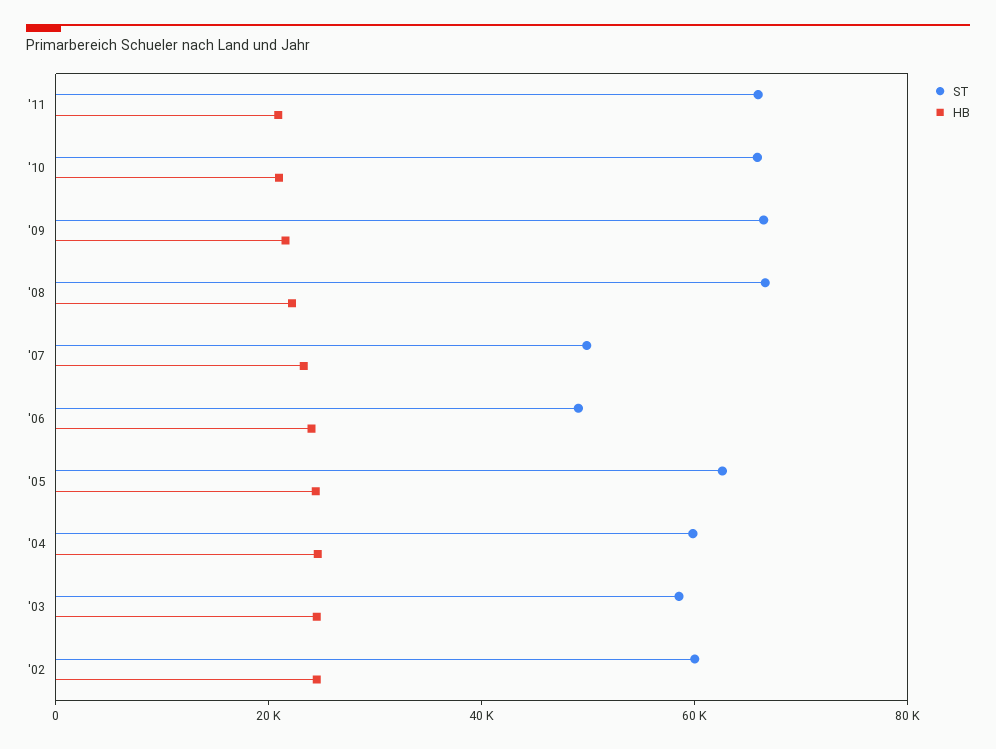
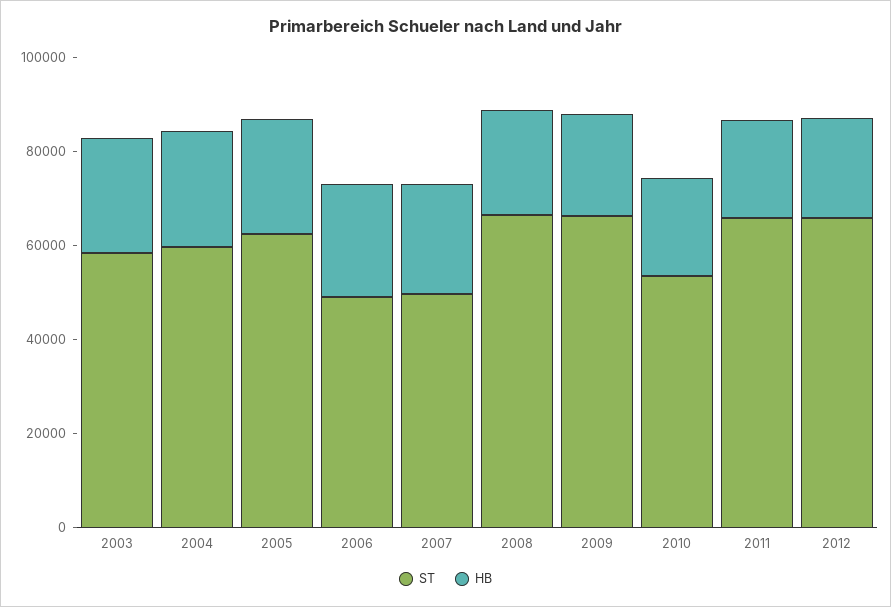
ST, '10: 65000 -> 55000
ST, '02: 60000 -> none
HB, '02: 25000 -> none
ST, 2012: none -> 65000
HB, 2012: none -> 20000

